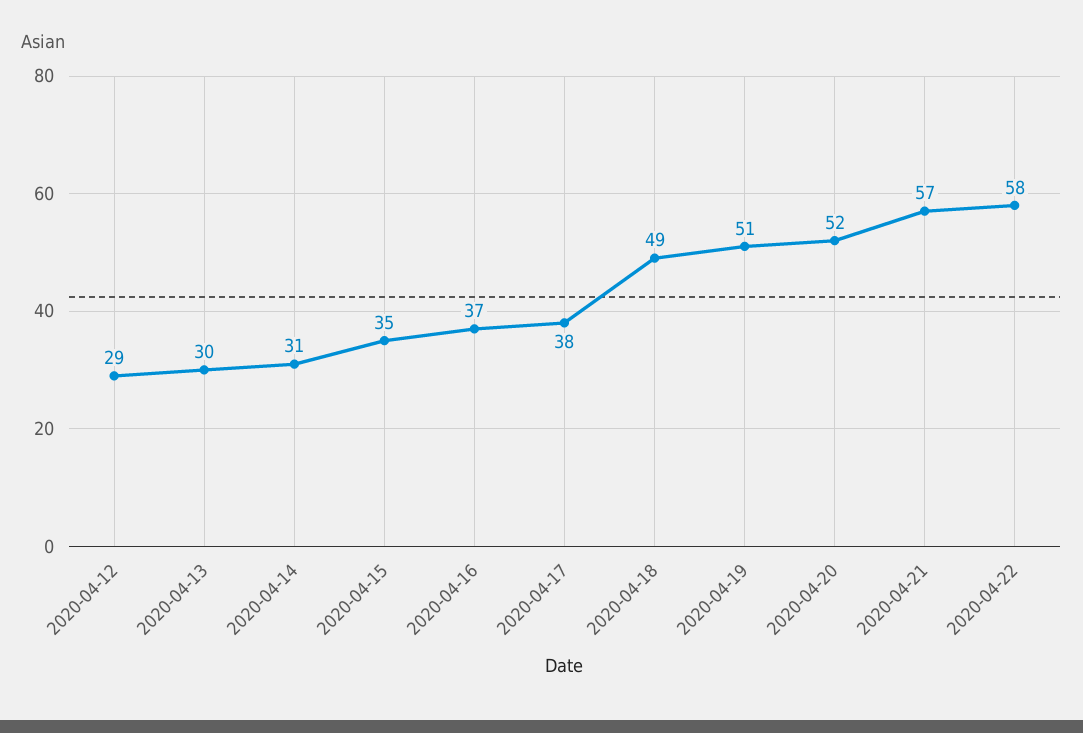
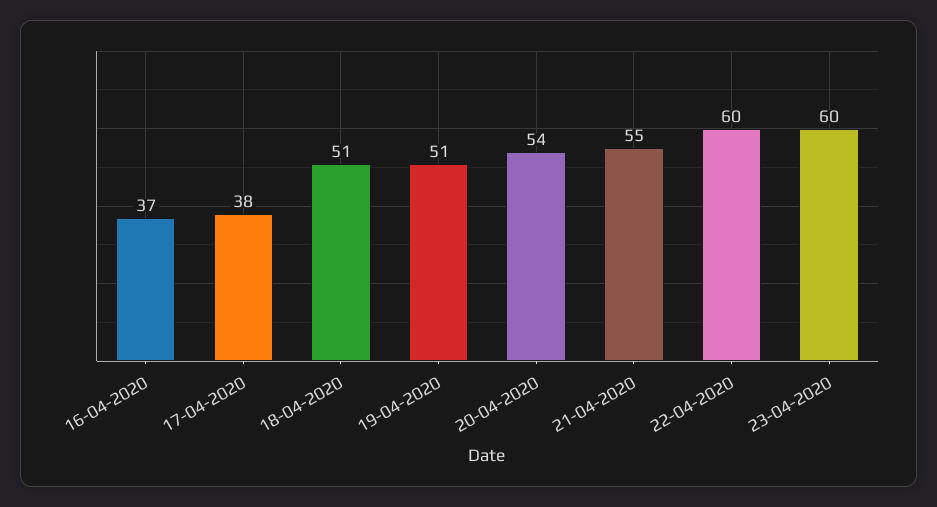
2020-04-12: 29 -> none
2020-04-13: 30 -> none
2020-04-14: 31 -> none
2020-04-15: 35 -> none
2020-04-18: 49 -> 51
2020-04-20: 52 -> 54
2020-04-21: 57 -> 55
2020-04-22: 58 -> 60
23-04-2020: none -> 60

